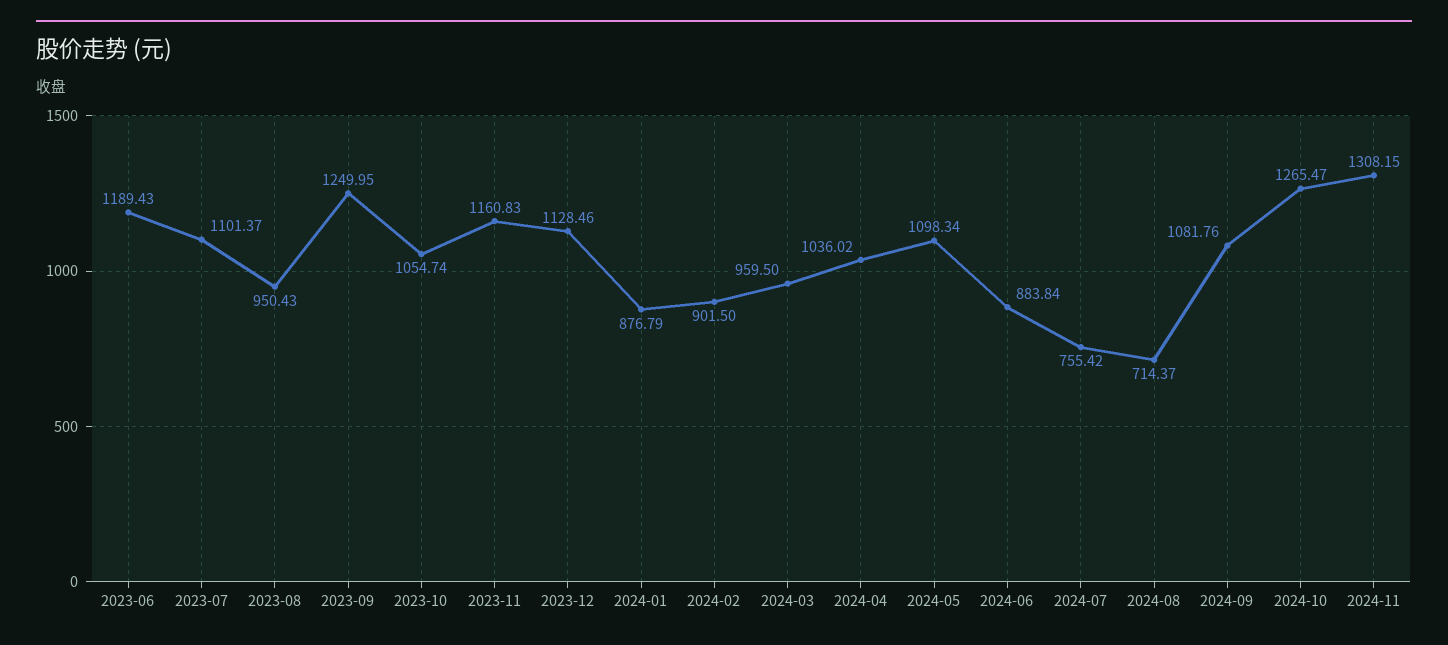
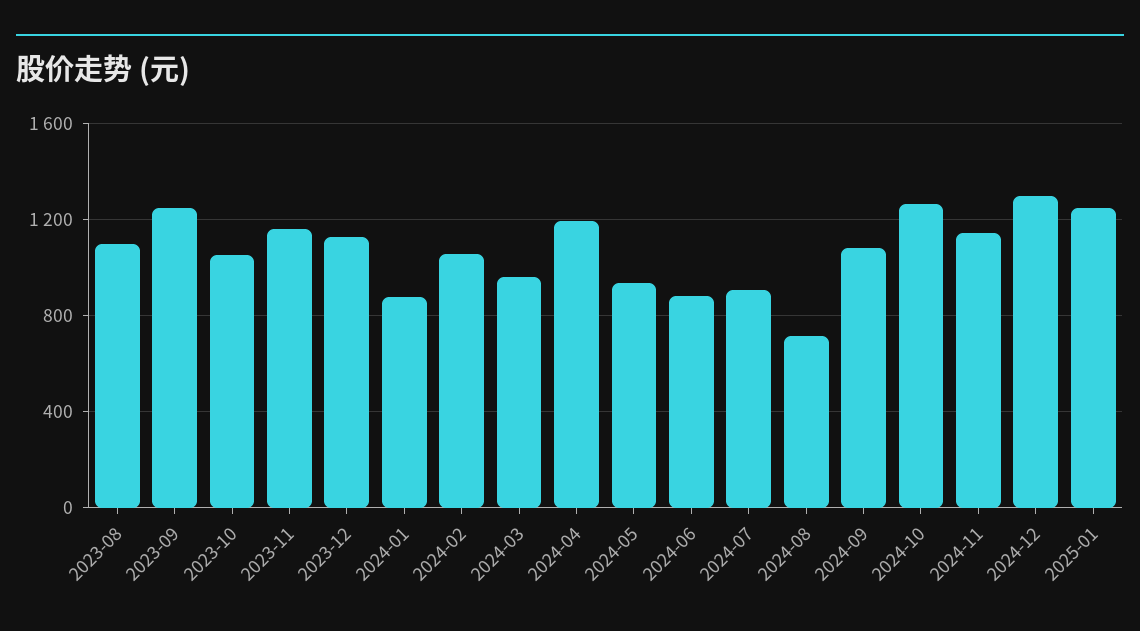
2023-06: 1189.43 -> none
2023-07: 1101.37 -> none
2023-08: 950.43 -> 1100
2024-02: 901.5 -> 1050
2024-04: 1036.02 -> 1200
2024-05: 1098.34 -> 950
2024-07: 755.42 -> 900
2024-11: 1308.15 -> 1150
2024-12: none -> 1300
2025-01: none -> 1250

